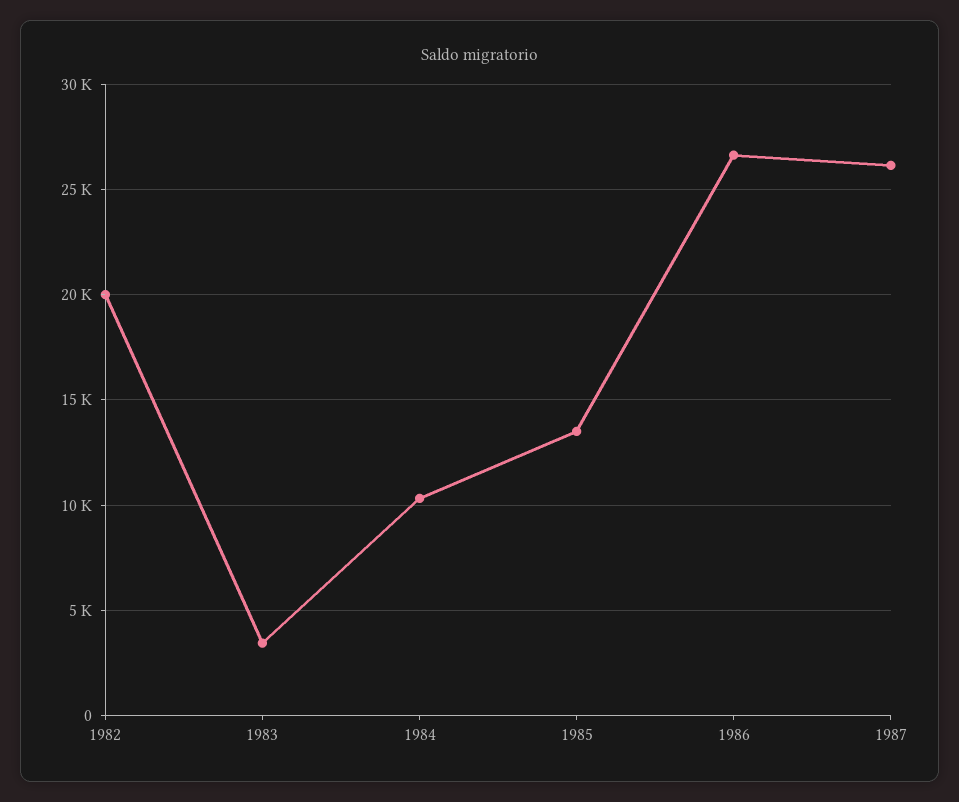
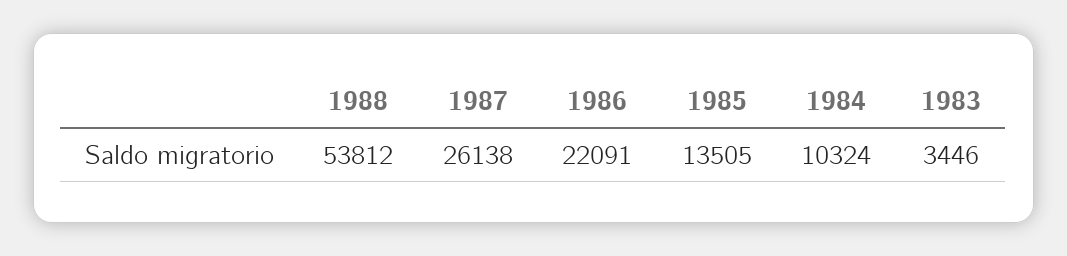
1982: 20000 -> none
1986: 26500 -> 22091
1988: none -> 53812

